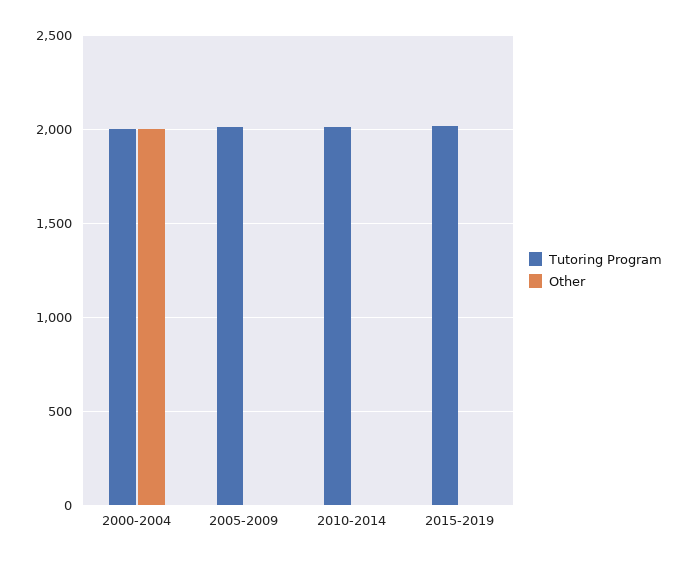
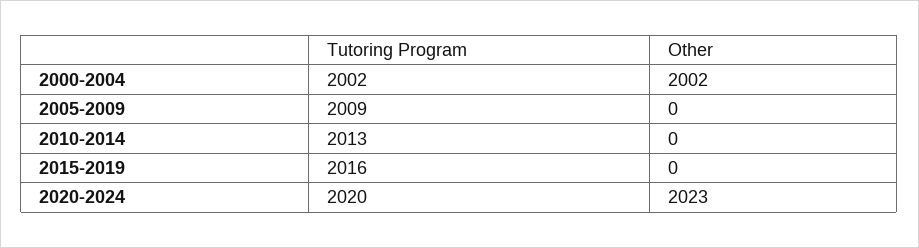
Tutoring Program, 2020-2024: none -> 2020
Other, 2020-2024: none -> 2023

